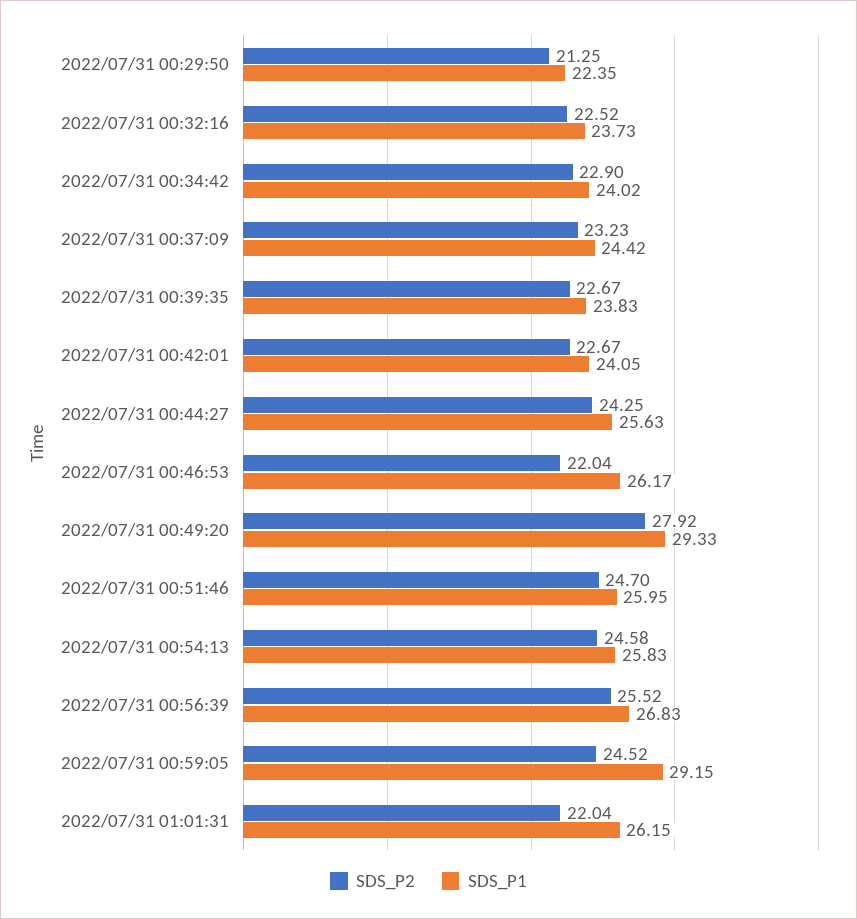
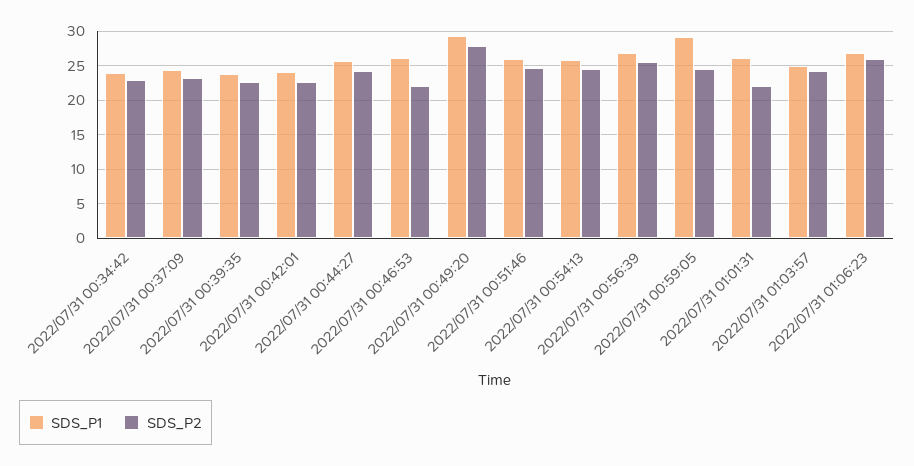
SDS_P2, 2022/07/31 00:29:50: 21.25 -> none
SDS_P1, 2022/07/31 00:29:50: 22.35 -> none
SDS_P2, 2022/07/31 00:32:16: 22.52 -> none
SDS_P1, 2022/07/31 00:32:16: 23.73 -> none
SDS_P1, 2022/07/31 01:03:57: none -> 25
SDS_P2, 2022/07/31 01:03:57: none -> 24
SDS_P1, 2022/07/31 01:06:23: none -> 27
SDS_P2, 2022/07/31 01:06:23: none -> 26

